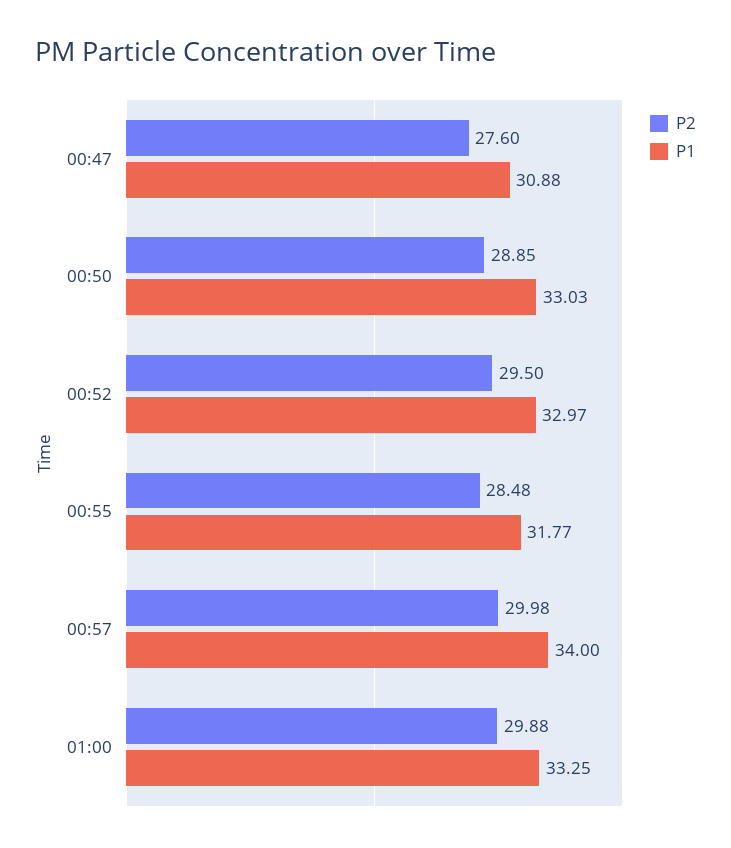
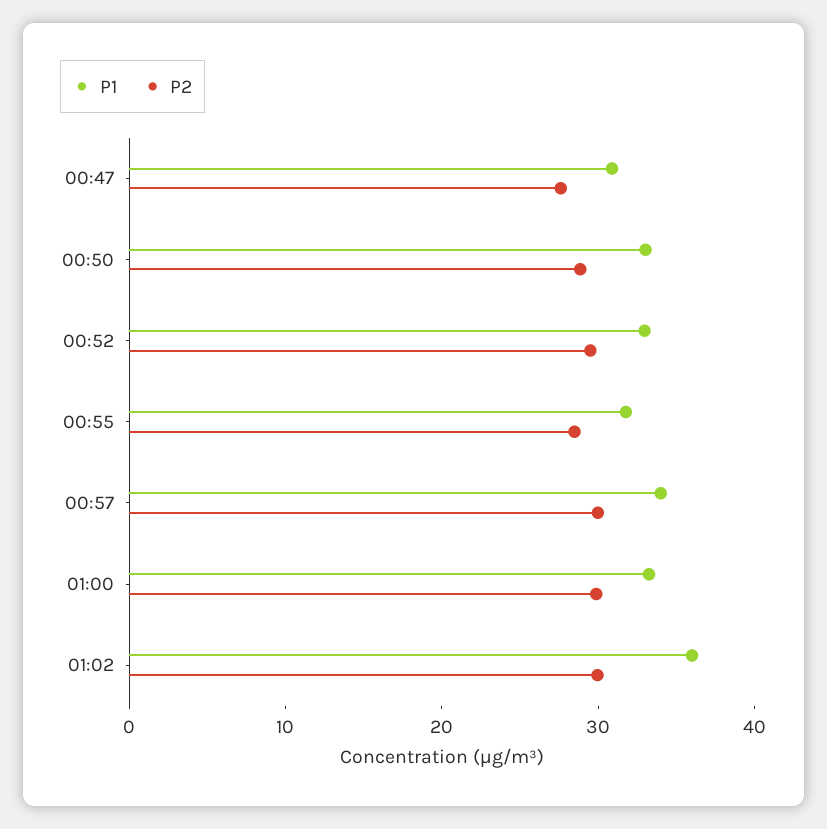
P1, 01:02: none -> 36
P2, 01:02: none -> 30

